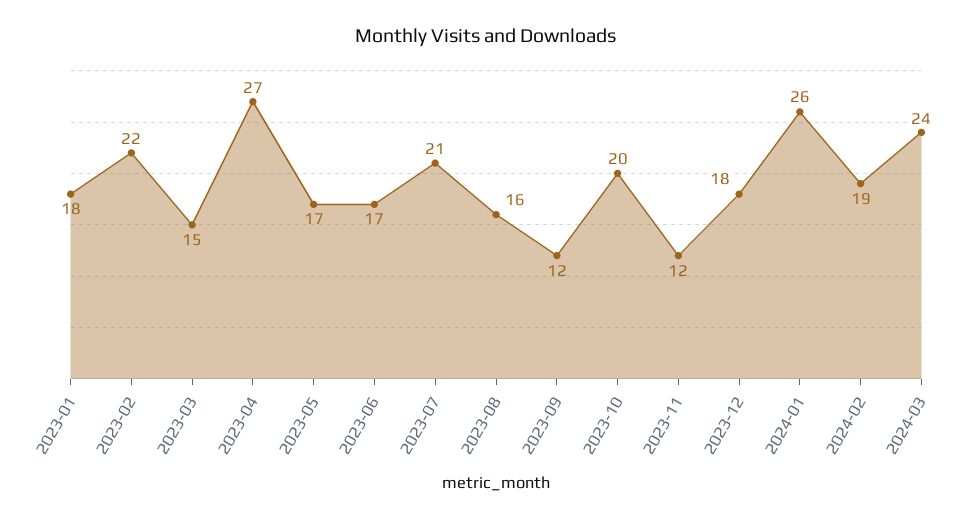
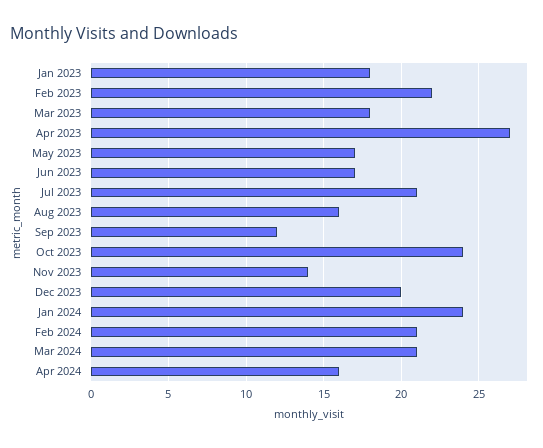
2023-03: 15 -> 18
2023-10: 20 -> 24
2023-11: 12 -> 14
2023-12: 18 -> 20
2024-01: 26 -> 24
2024-02: 19 -> 21
2024-03: 24 -> 21
Apr 2024: none -> 16

